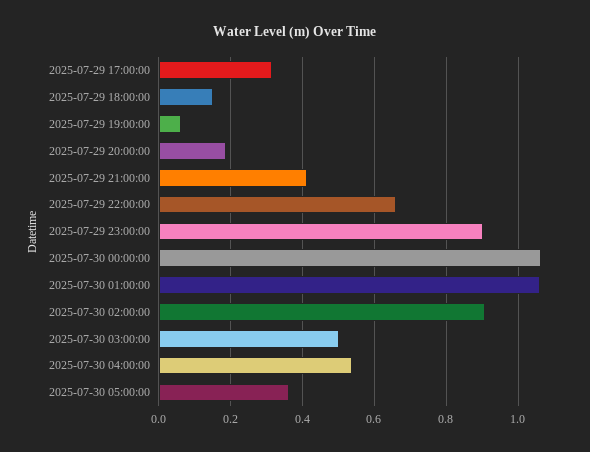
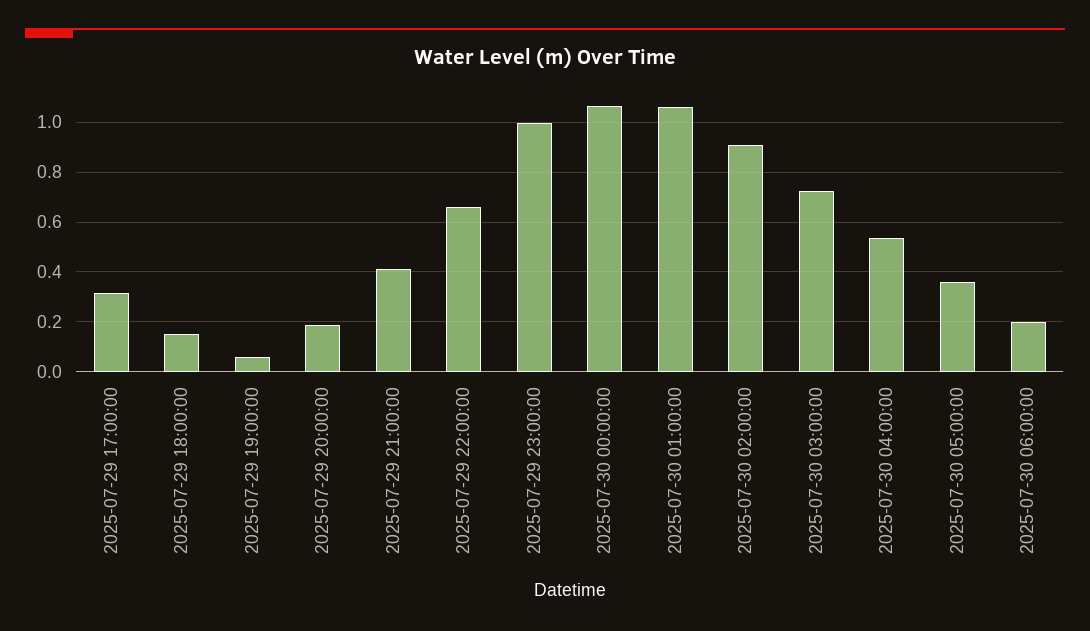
2025-07-29 23:00:00: 0.9 -> 1
2025-07-30 03:00:00: 0.5 -> 0.725
2025-07-30 06:00:00: none -> 0.2

